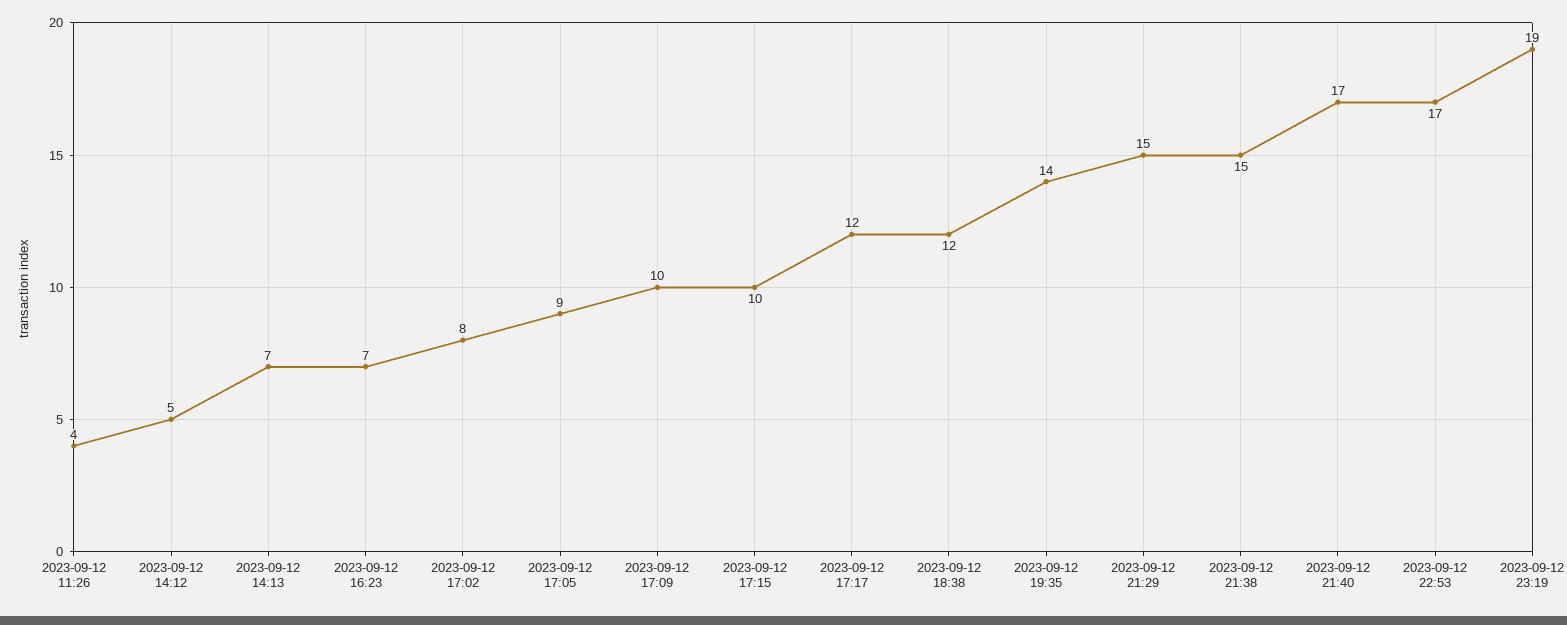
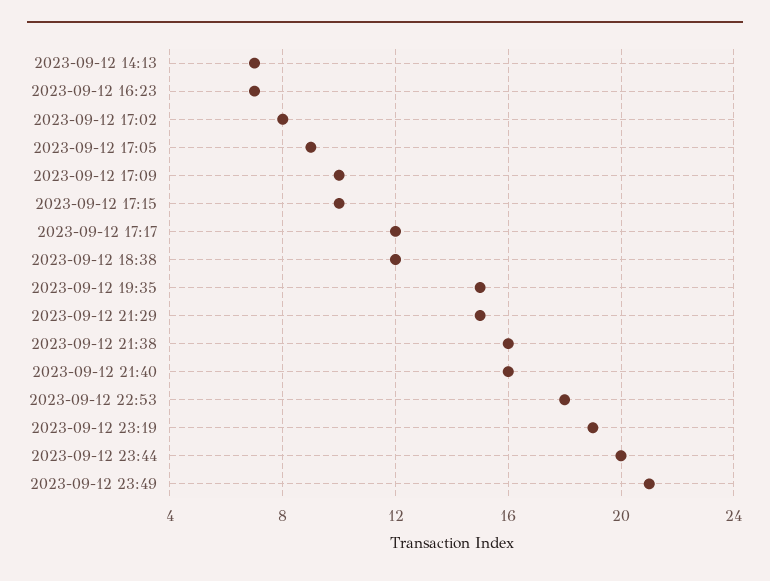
2023-09-12 11:26: 4 -> none
2023-09-12 14:12: 5 -> none
2023-09-12 19:35: 14 -> 15
2023-09-12 21:38: 15 -> 16
2023-09-12 21:40: 17 -> 16
2023-09-12 22:53: 17 -> 18
2023-09-12 23:44: none -> 20
2023-09-12 23:49: none -> 21

